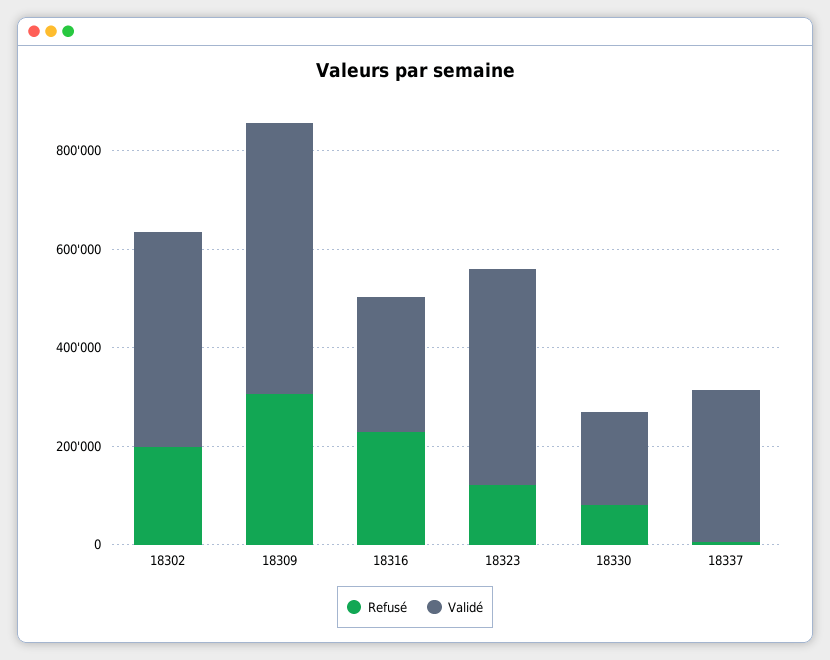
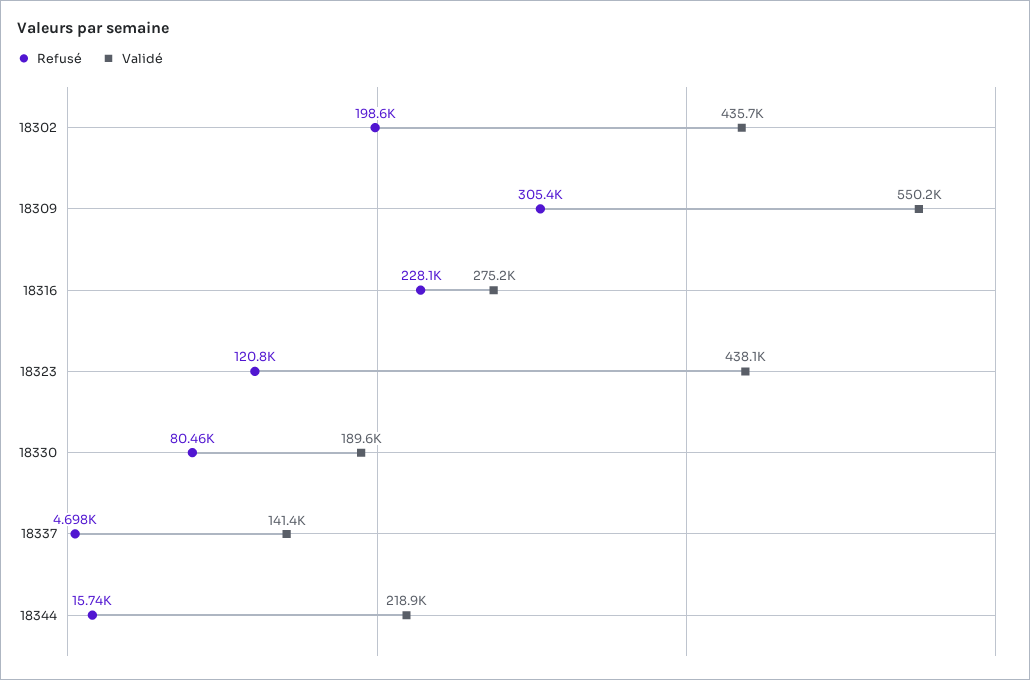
Validé, 18337: 300000 -> 141400
Refusé, 18344: none -> 15740
Validé, 18344: none -> 218900

